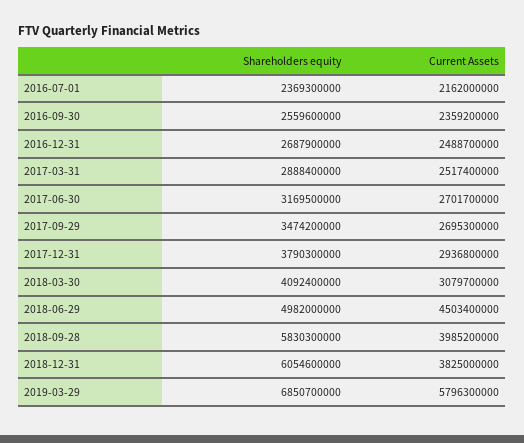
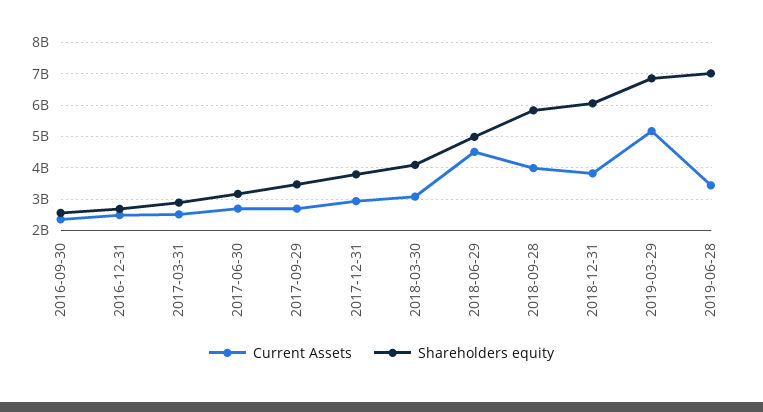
Shareholders equity, 2016-07-01: 2369300000 -> none
Current Assets, 2016-07-01: 2162000000 -> none
Current Assets, 2019-03-29: 5796300000 -> 5200000000
Current Assets, 2019-06-28: none -> 3400000000
Shareholders equity, 2019-06-28: none -> 7000000000

